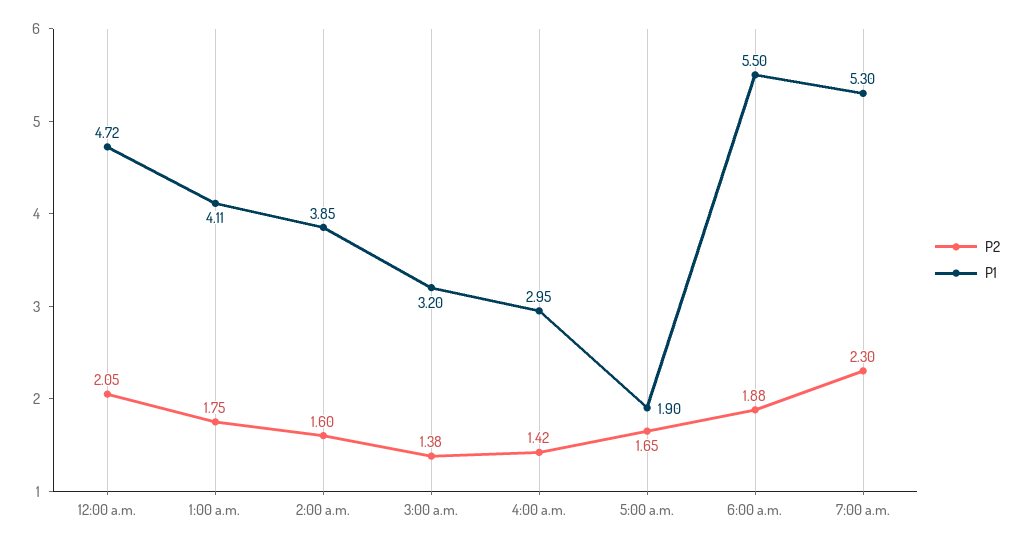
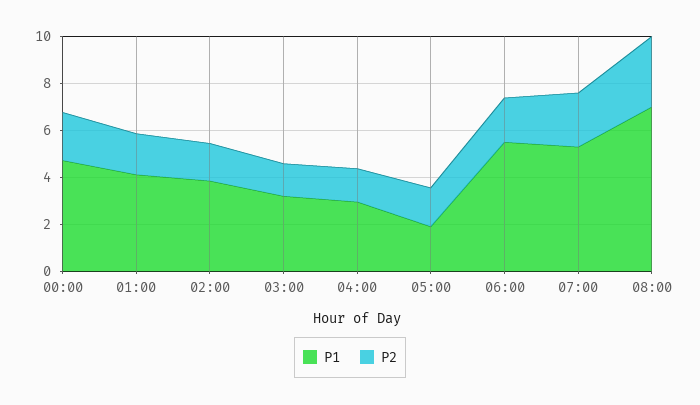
P1, 08:00: none -> 7
P2, 08:00: none -> 3

